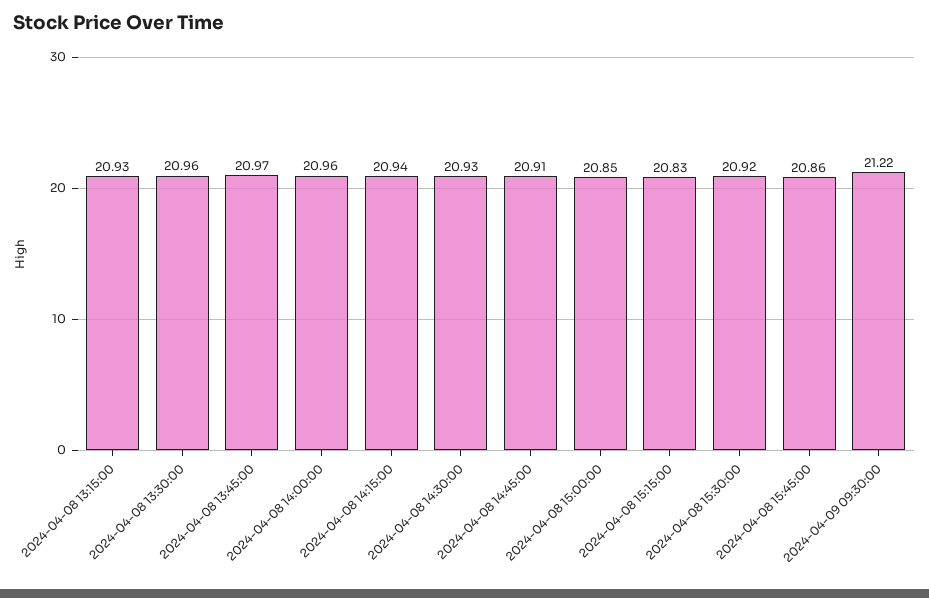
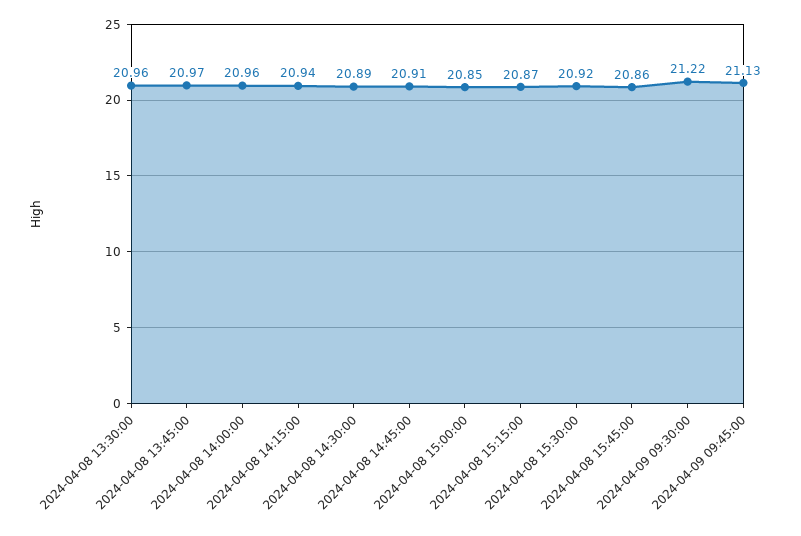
2024-04-08 13:15:00: 20.93 -> none
2024-04-08 14:30:00: 20.93 -> 20.89
2024-04-08 15:15:00: 20.83 -> 20.87
2024-04-09 09:45:00: none -> 21.13

